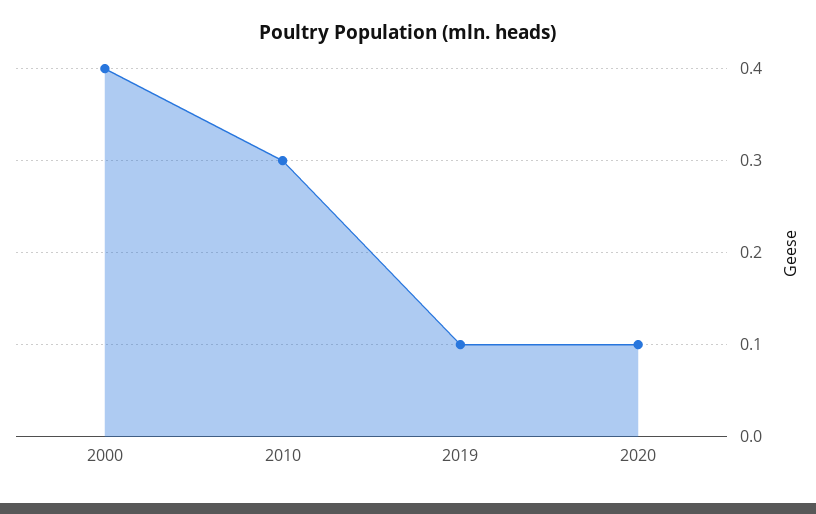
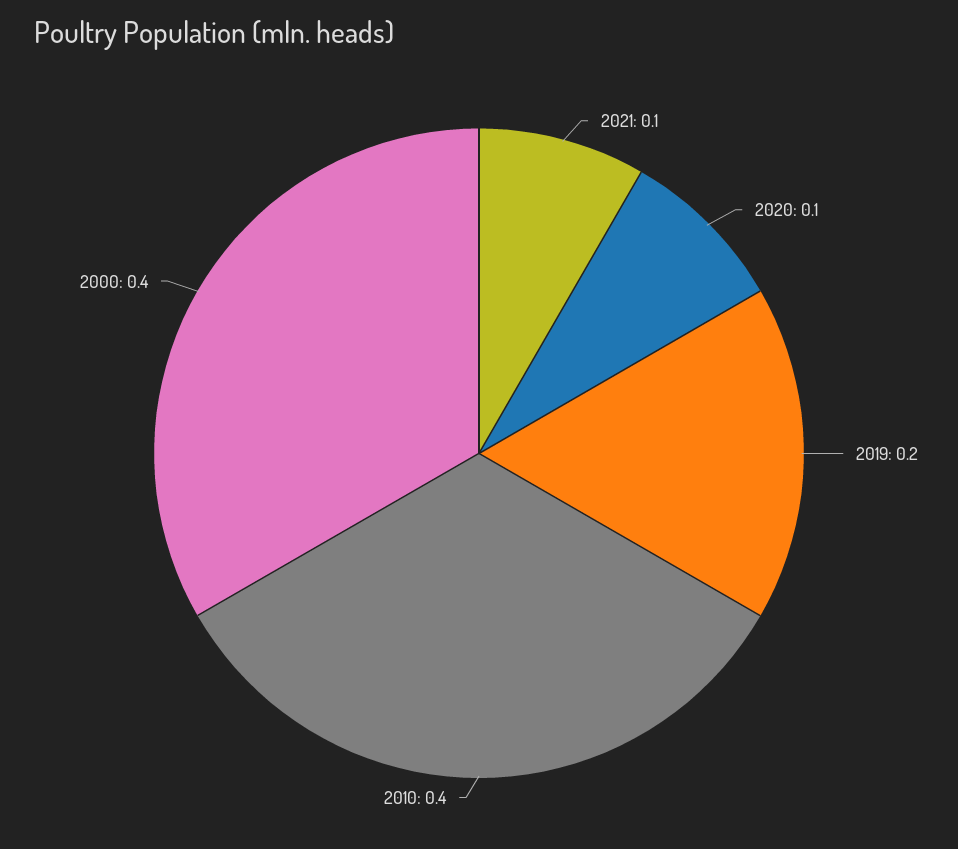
2010: 0.3 -> 0.4
2019: 0.1 -> 0.2
2021: none -> 0.1

